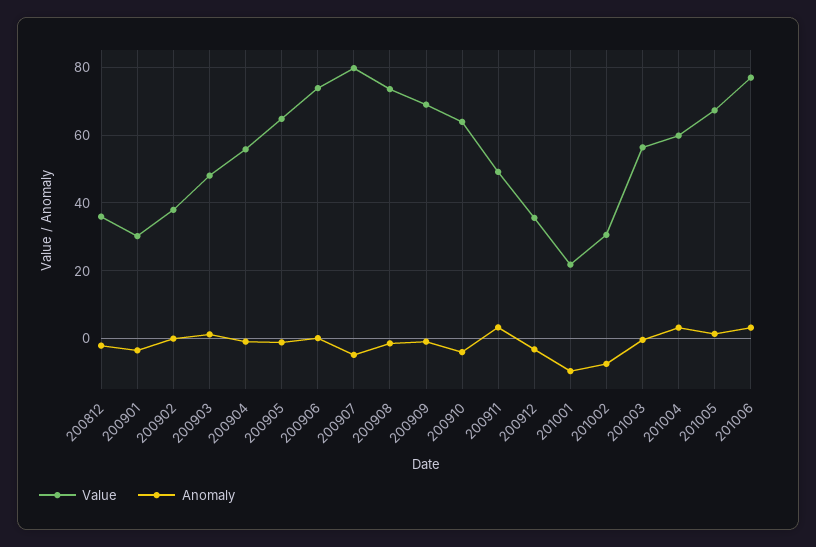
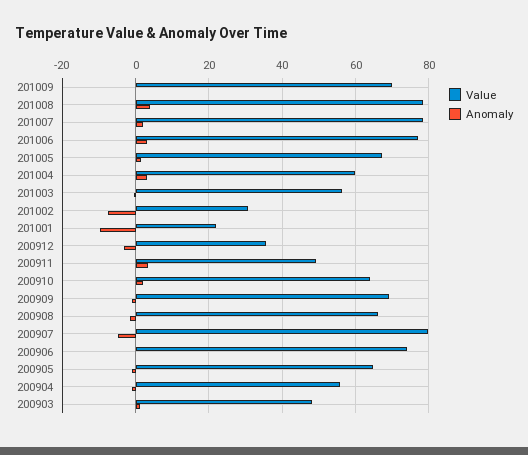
Value, 200812: 36 -> none
Anomaly, 200812: -2 -> none
Value, 200901: 30 -> none
Anomaly, 200901: -4 -> none
Value, 200902: 38 -> none
Anomaly, 200902: 0 -> none
Value, 200908: 74 -> 66
Anomaly, 200910: -4 -> 2
Value, 201009: none -> 70
Anomaly, 201009: none -> 0
Value, 201008: none -> 78
Anomaly, 201008: none -> 4
Value, 201007: none -> 78
Anomaly, 201007: none -> 2

